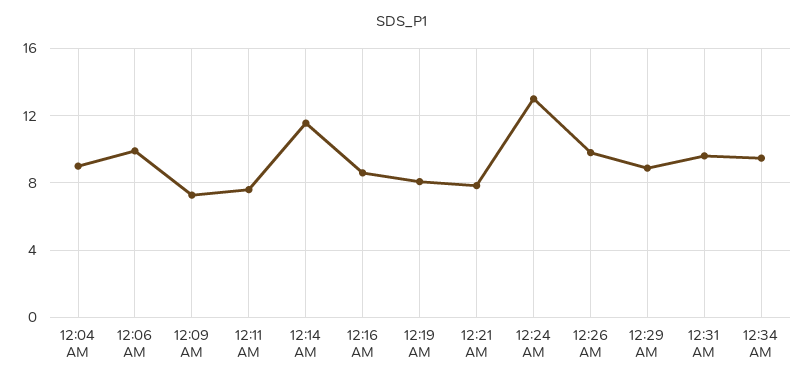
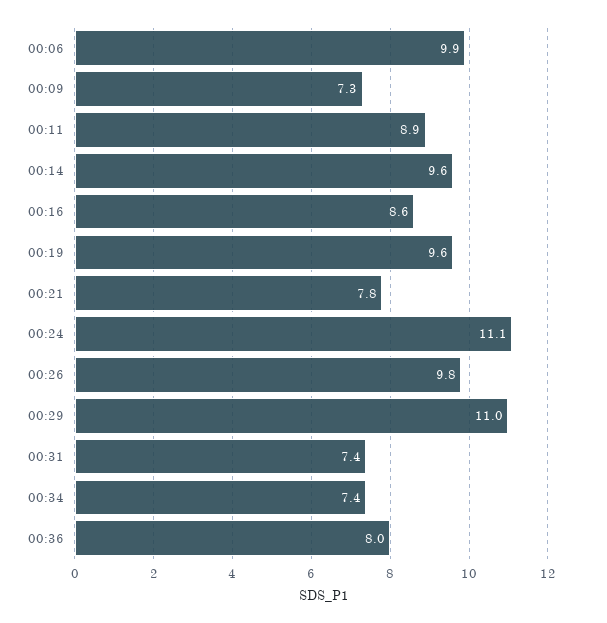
12:04 AM: 9 -> none
12:11 AM: 7.5 -> 8.9
12:14 AM: 11.5 -> 9.6
12:19 AM: 8 -> 9.6
12:24 AM: 13 -> 11.1
12:29 AM: 9 -> 11
12:31 AM: 9.5 -> 7.4
12:34 AM: 9.5 -> 7.4
00:36: none -> 8

